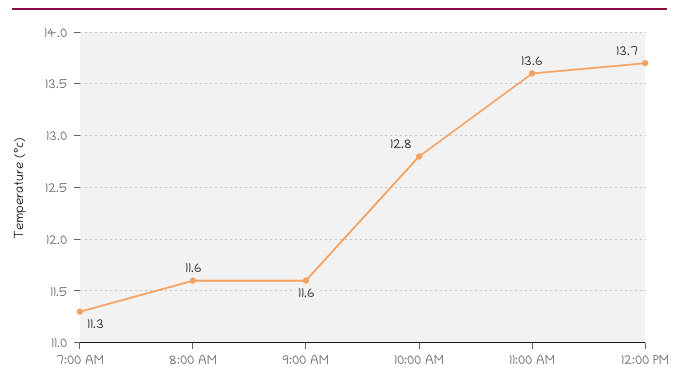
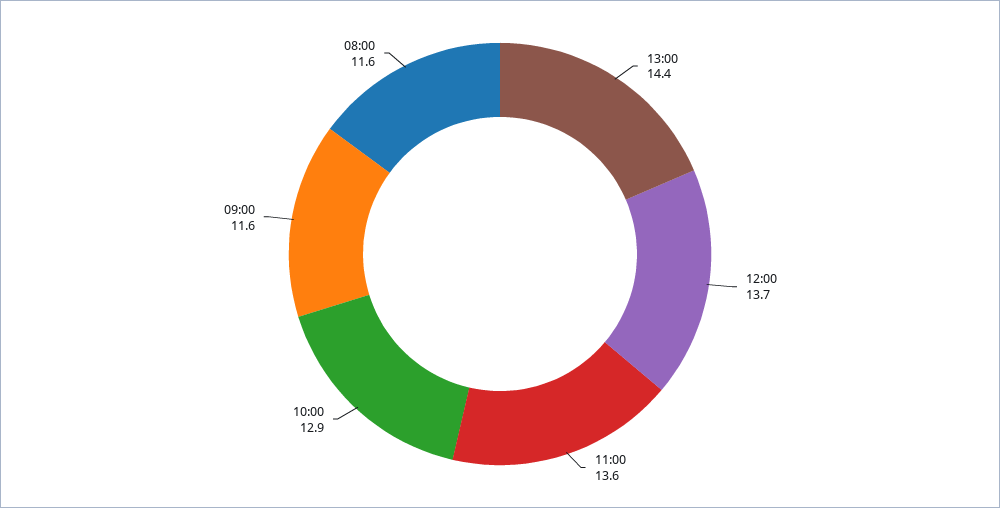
7:00 AM: 11.3 -> none
10:00 AM: 12.8 -> 12.9
13:00: none -> 14.4

